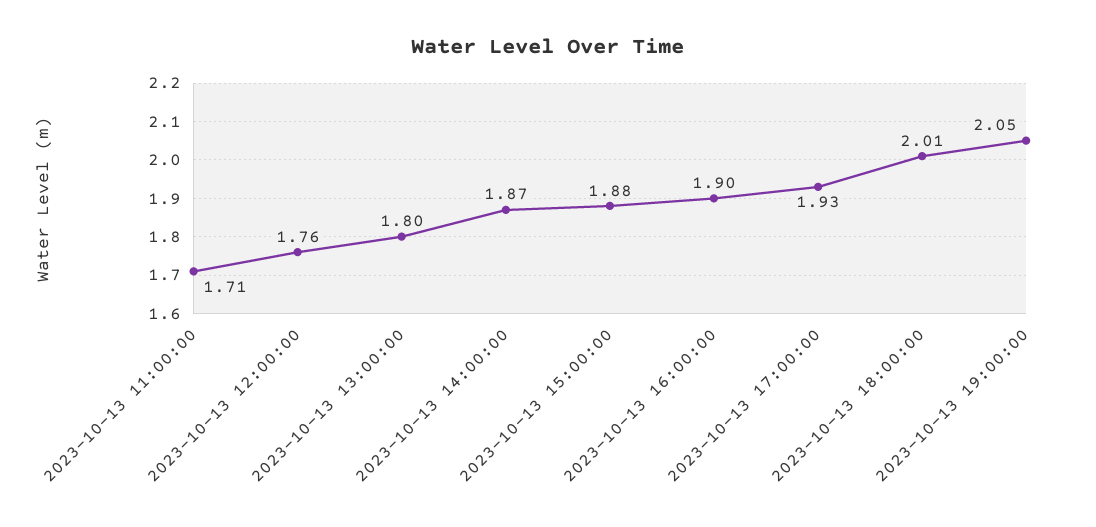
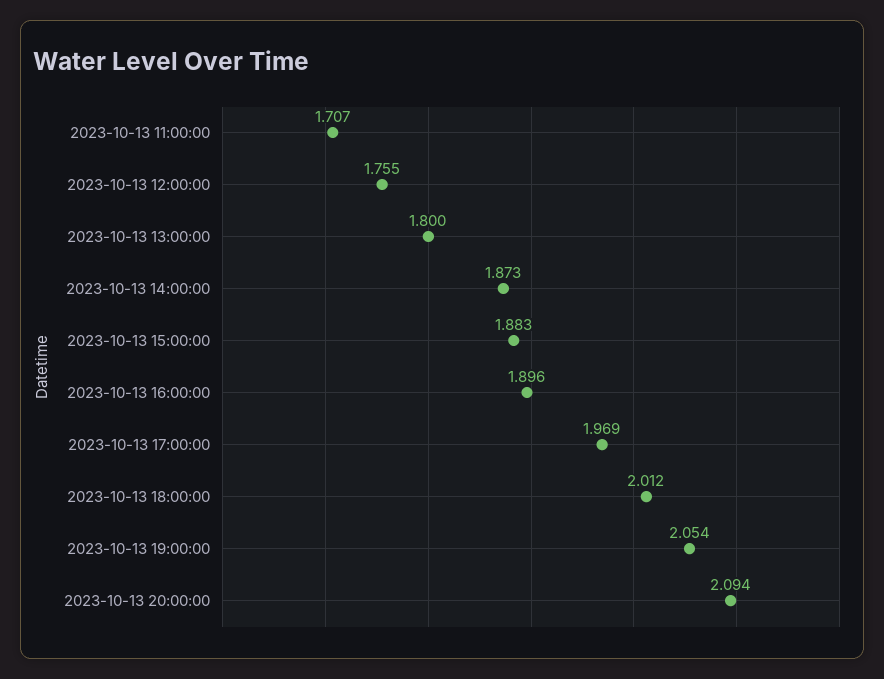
2023-10-13 17:00:00: 1.93 -> 1.969
2023-10-13 20:00:00: none -> 2.094

